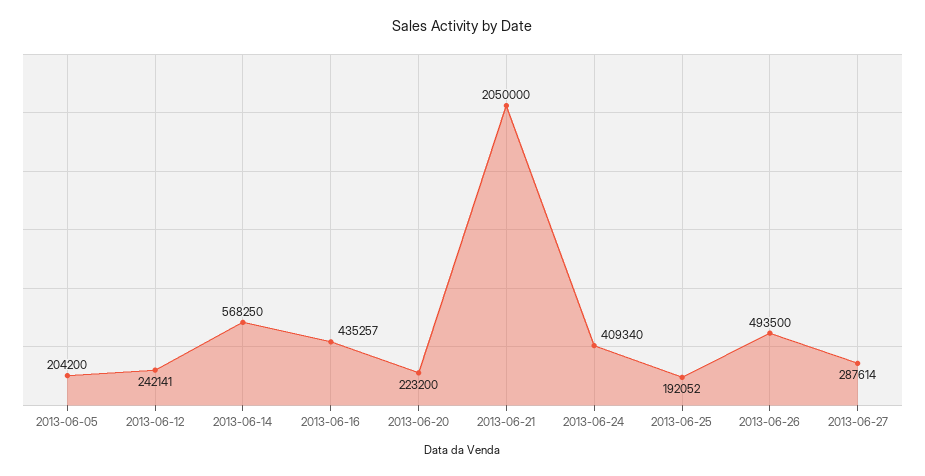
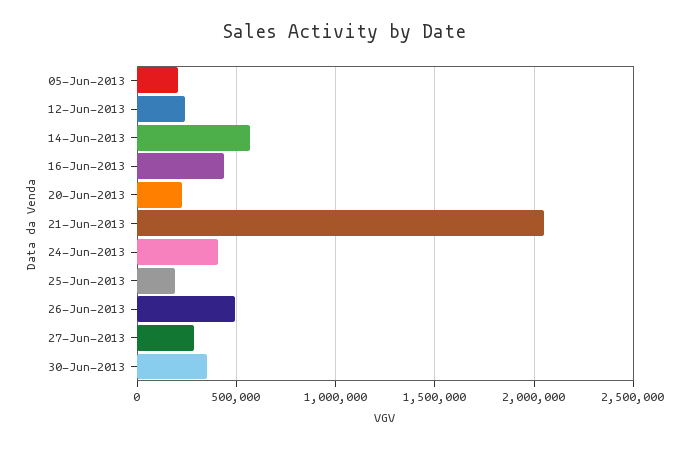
30-Jun-2013: none -> 350000

